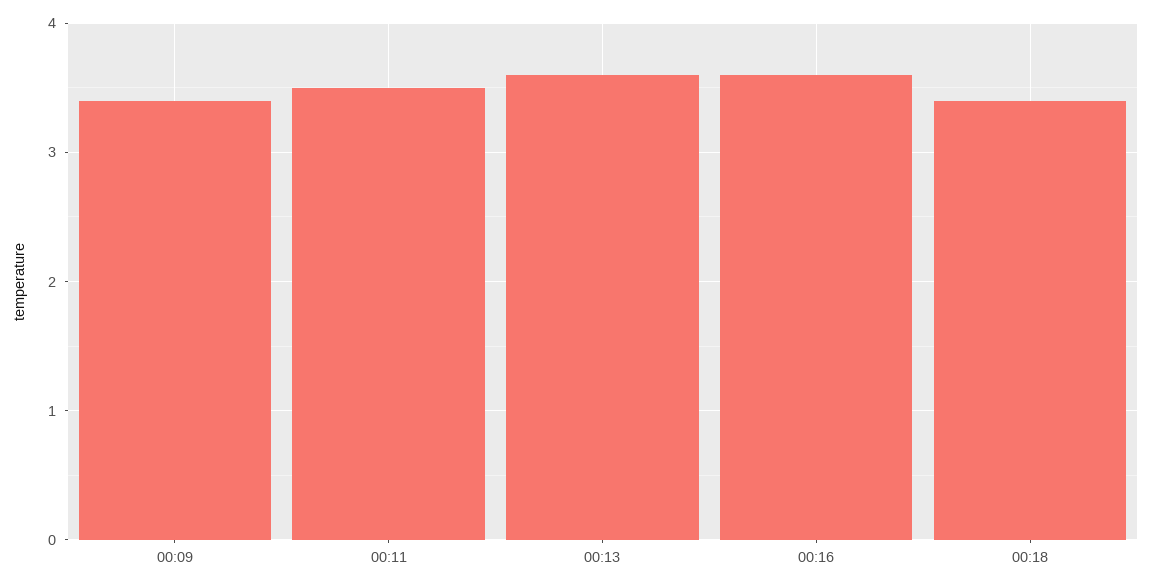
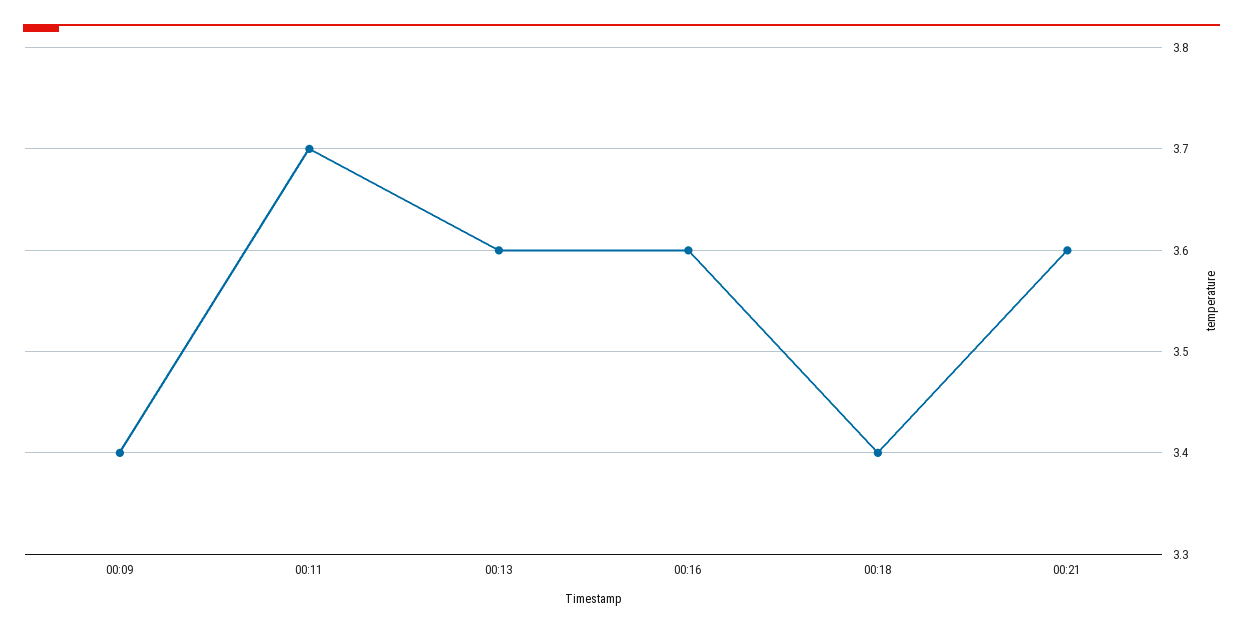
00:11: 3.5 -> 3.7
00:21: none -> 3.6

